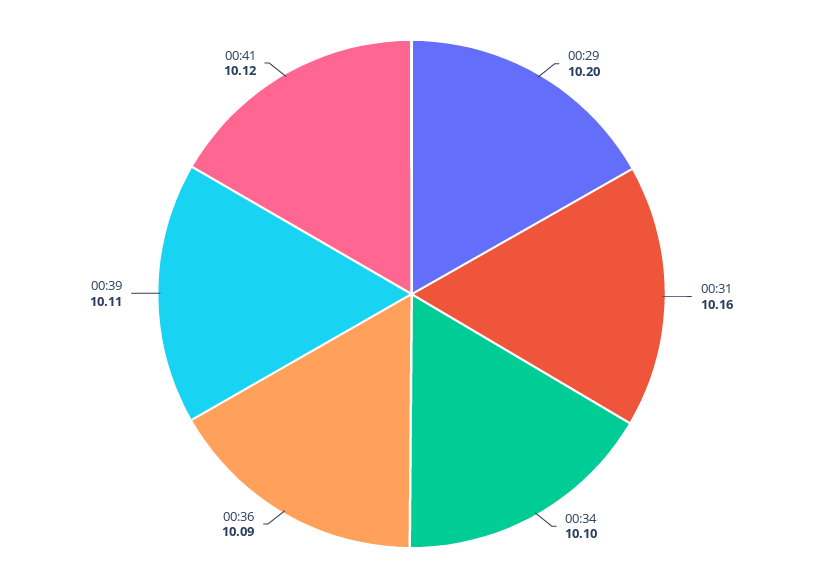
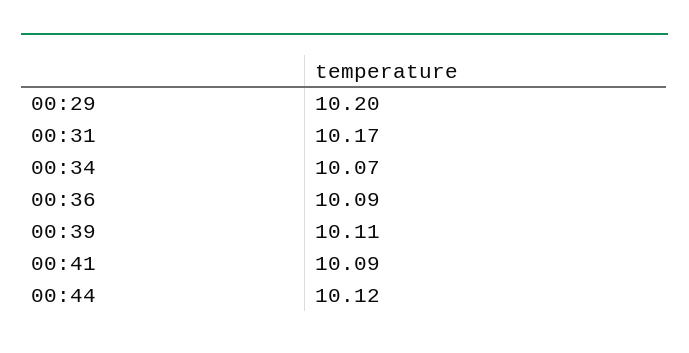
00:31: 10.16 -> 10.17
00:34: 10.1 -> 10.07
00:41: 10.12 -> 10.09
00:44: none -> 10.12

